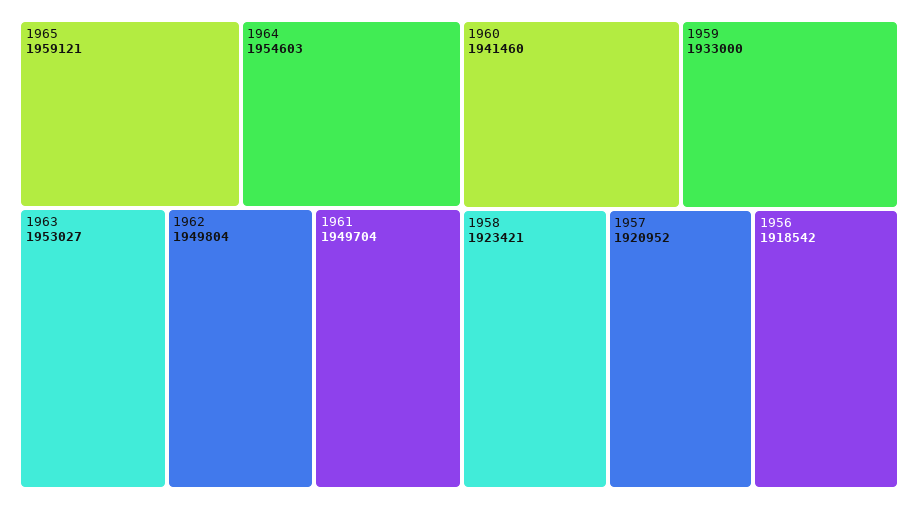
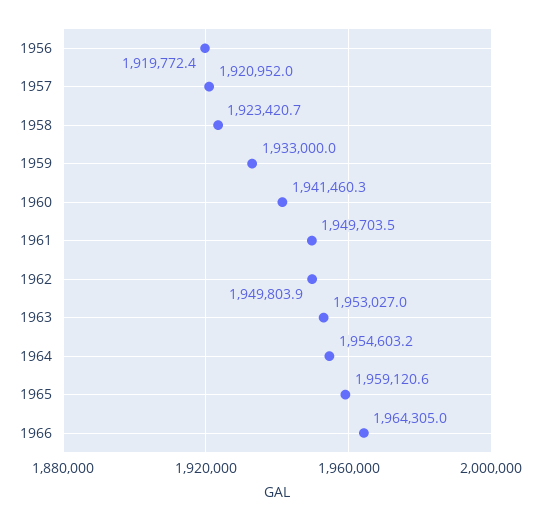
1956: 1918542 -> 1919772.4
1966: none -> 1964305

